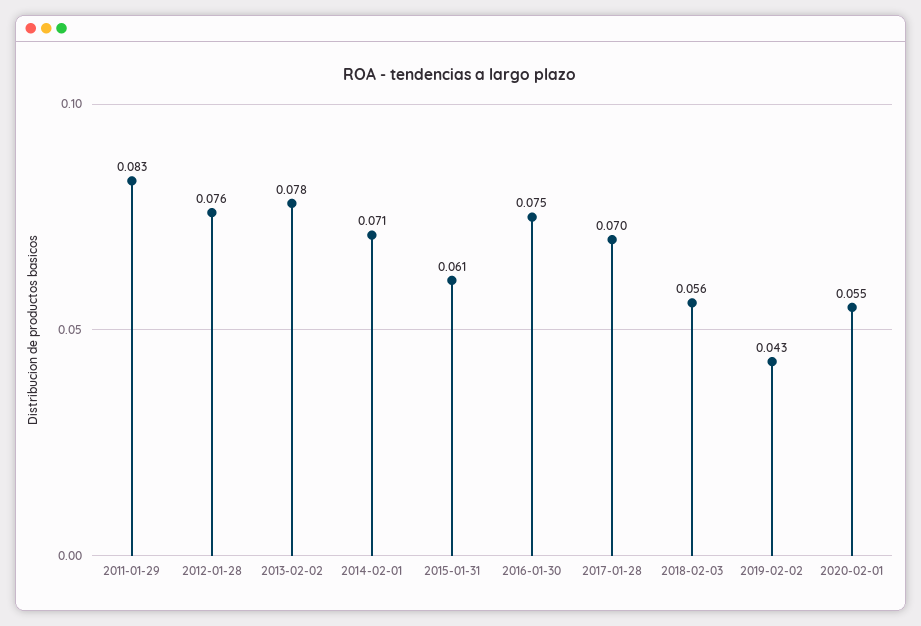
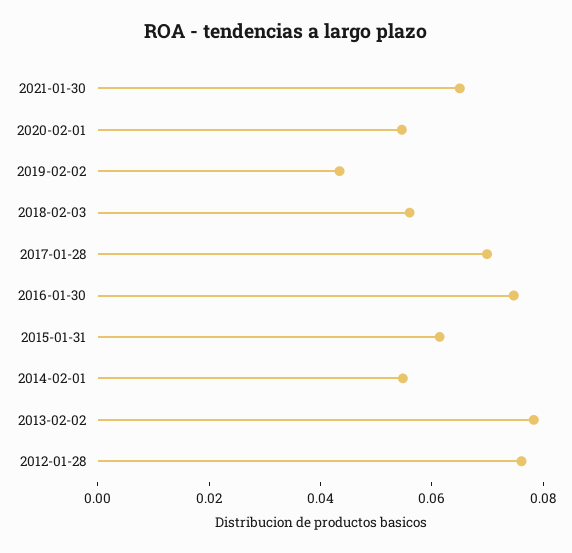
2011-01-29: 0.083 -> none
2014-02-01: 0.071 -> 0.055
2021-01-30: none -> 0.065

